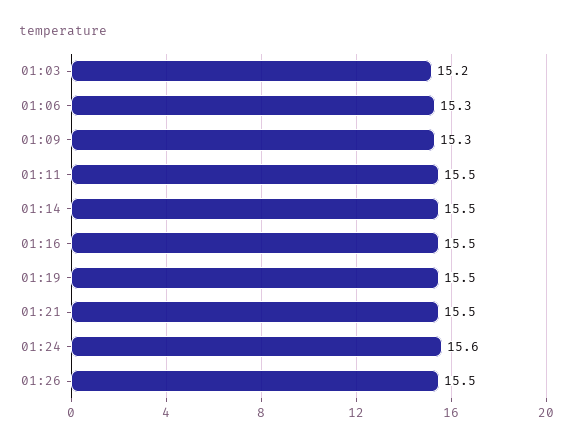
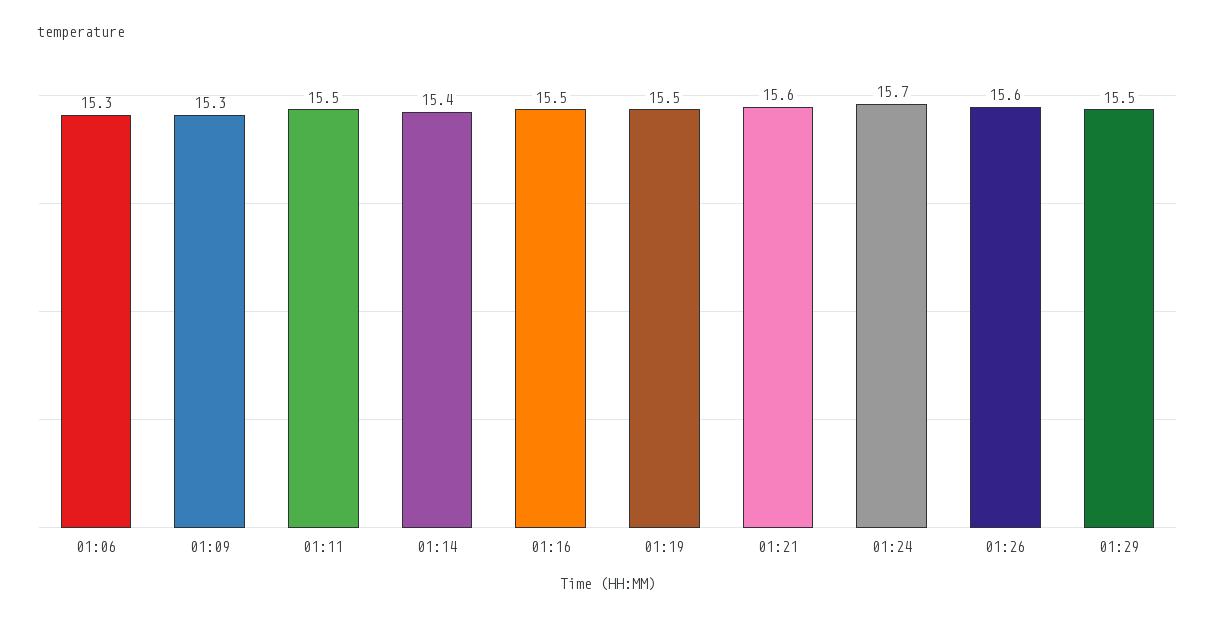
01:03: 15.2 -> none
01:14: 15.5 -> 15.4
01:21: 15.5 -> 15.6
01:24: 15.6 -> 15.7
01:26: 15.5 -> 15.6
01:29: none -> 15.5

